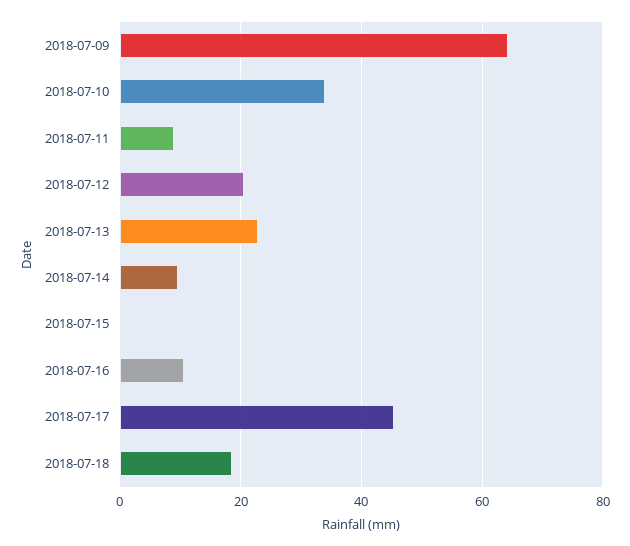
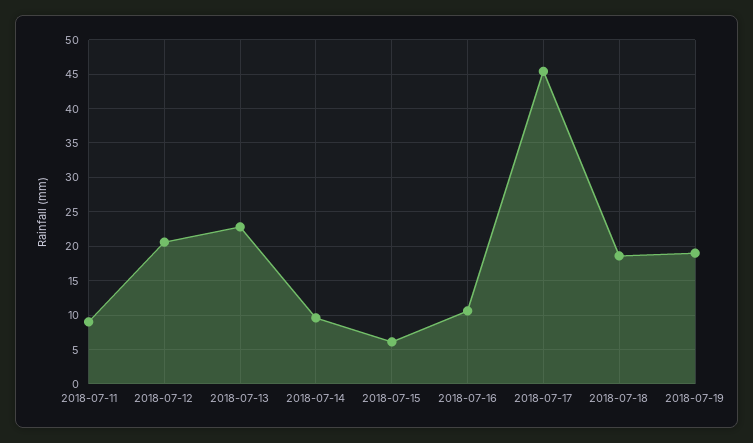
2018-07-09: 64 -> none
2018-07-10: 34 -> none
2018-07-15: 0 -> 6
2018-07-19: none -> 19

